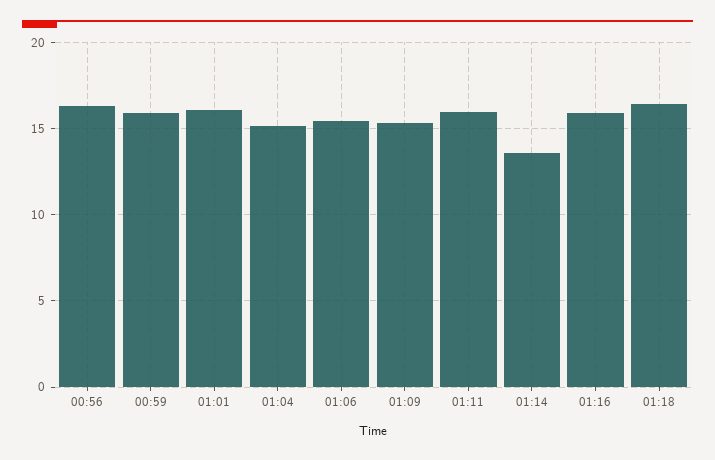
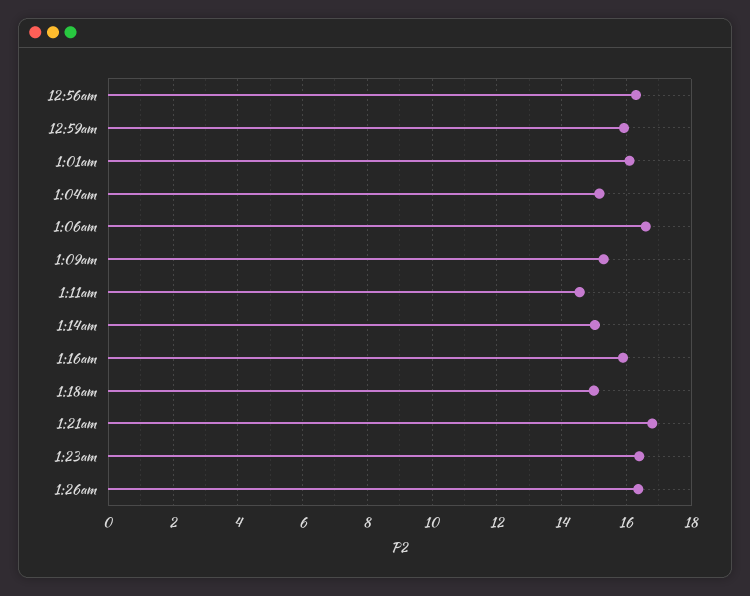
01:06: 15.5 -> 16.6
01:11: 16 -> 14.6
01:14: 13.5 -> 15
01:18: 16.5 -> 15
1:21am: none -> 16.8
1:23am: none -> 16.4
1:26am: none -> 16.4

